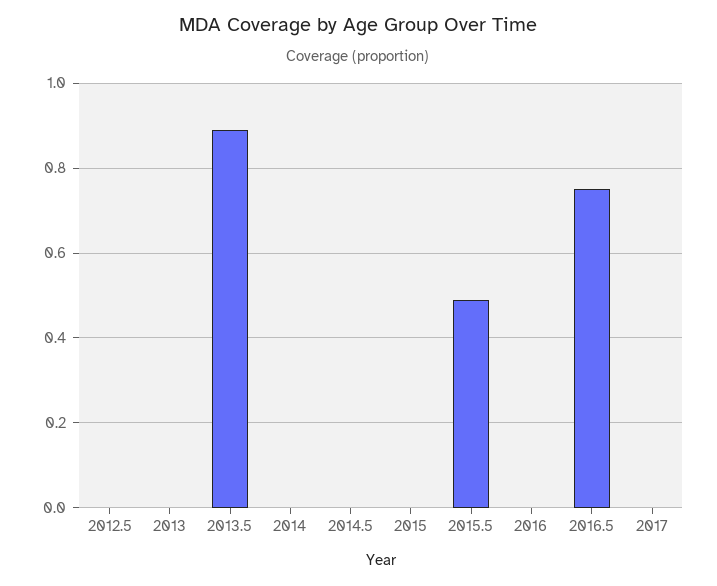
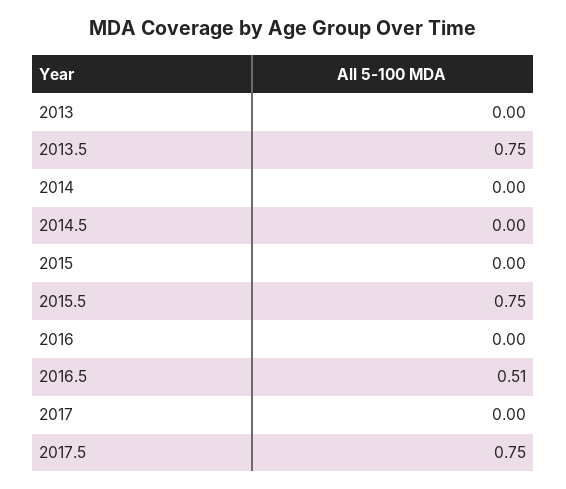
2012.5: 0 -> none
2013.5: 0.9 -> 0.75
2015.5: 0.5 -> 0.75
2016.5: 0.75 -> 0.51
2017.5: none -> 0.75

